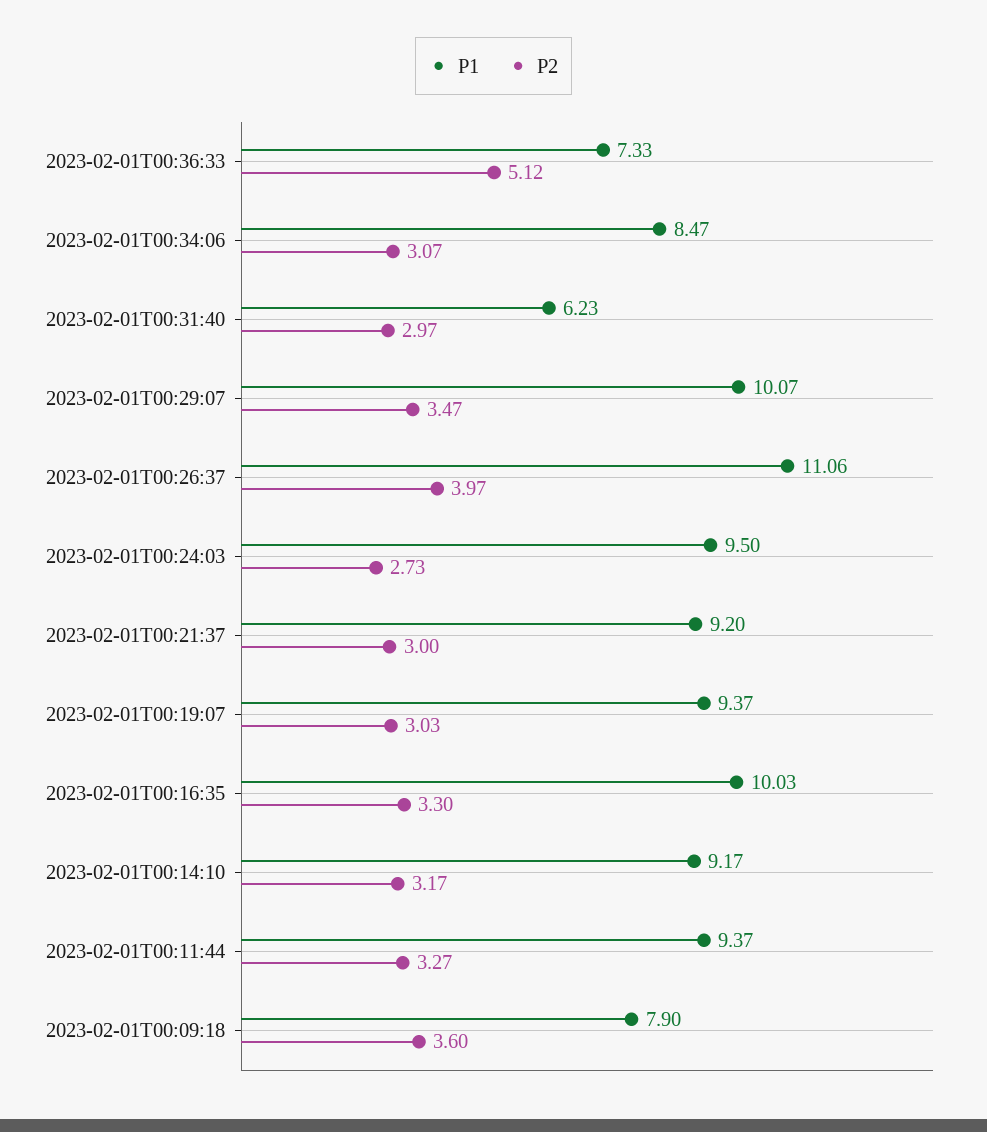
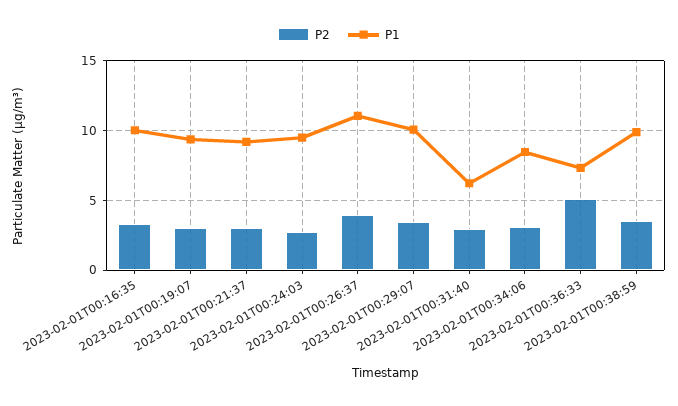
P1, 2023-02-01T00:14:10: 9.17 -> none
P2, 2023-02-01T00:14:10: 3.17 -> none
P1, 2023-02-01T00:11:44: 9.37 -> none
P2, 2023-02-01T00:11:44: 3.27 -> none
P1, 2023-02-01T00:09:18: 7.9 -> none
P2, 2023-02-01T00:09:18: 3.6 -> none
P2, 2023-02-01T00:38:59: none -> 3.5
P1, 2023-02-01T00:38:59: none -> 10

